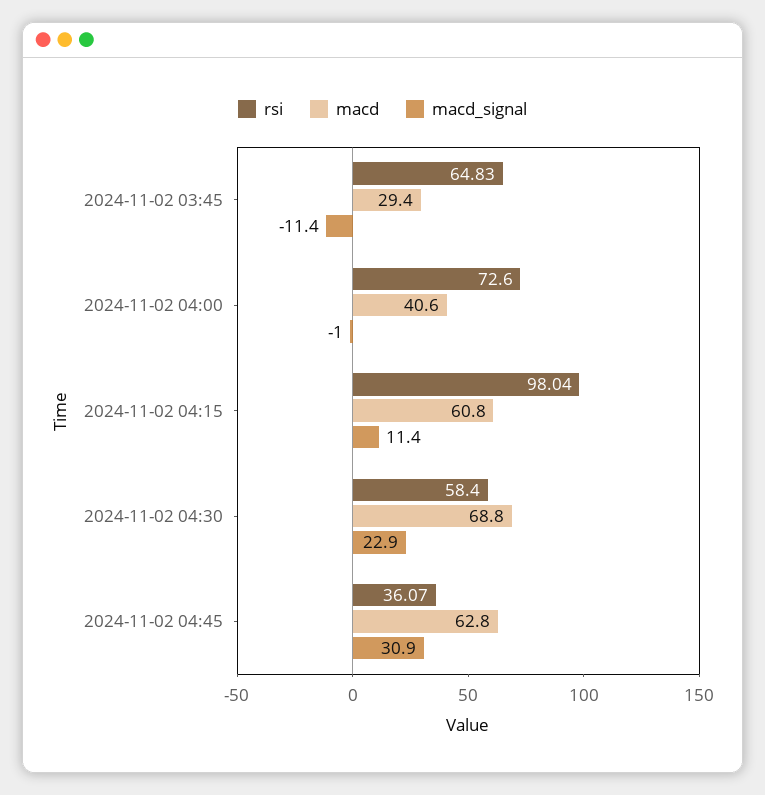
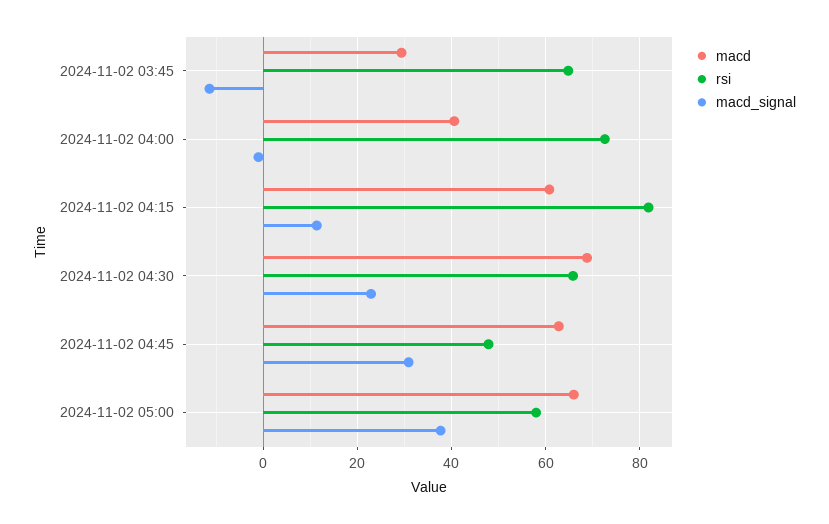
rsi, 2024-11-02 04:15: 98.04 -> 82
rsi, 2024-11-02 04:30: 58.4 -> 66
rsi, 2024-11-02 04:45: 36.07 -> 48
macd, 2024-11-02 05:00: none -> 66
rsi, 2024-11-02 05:00: none -> 58
macd_signal, 2024-11-02 05:00: none -> 38

